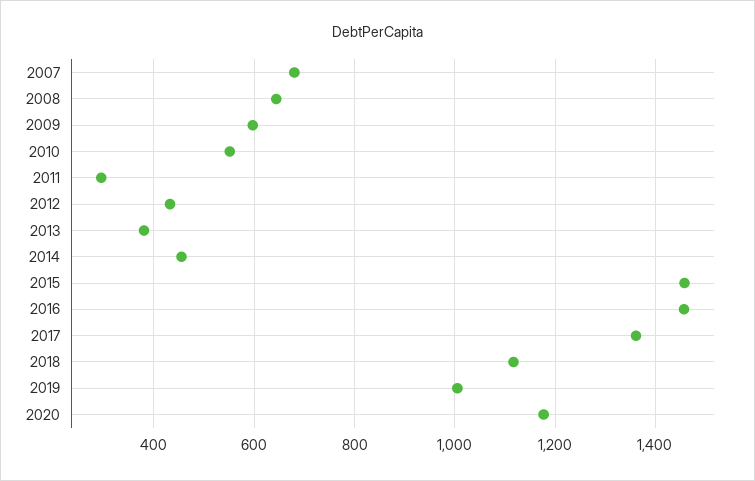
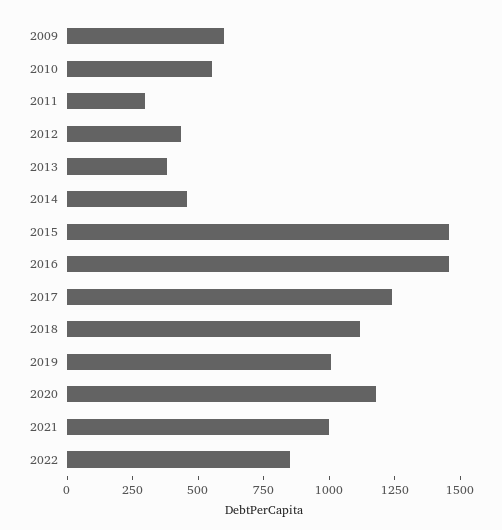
2007: 680 -> none
2008: 640 -> none
2017: 1360 -> 1250
2021: none -> 1000
2022: none -> 850

